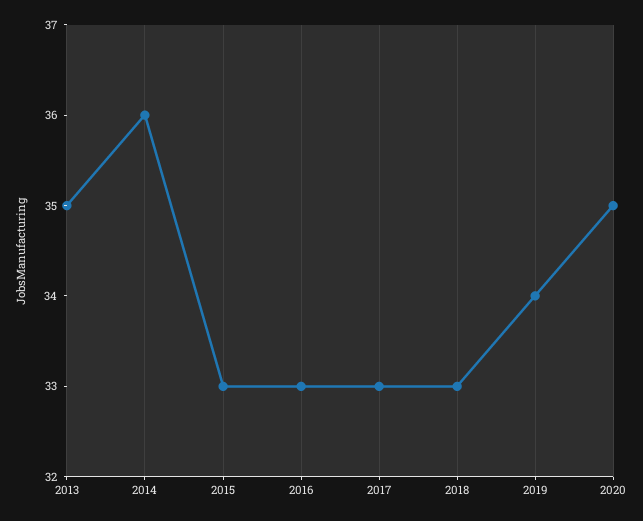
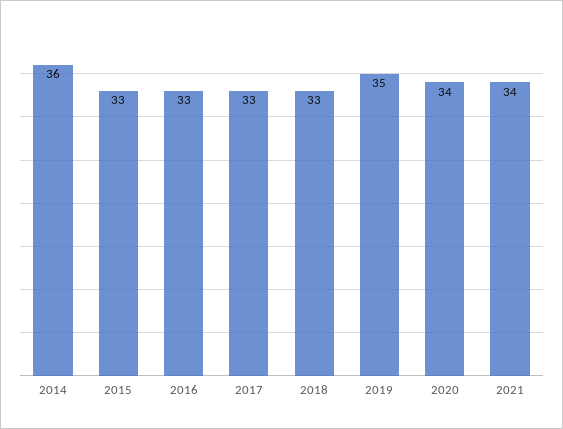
2013: 35 -> none
2019: 34 -> 35
2020: 35 -> 34
2021: none -> 34

